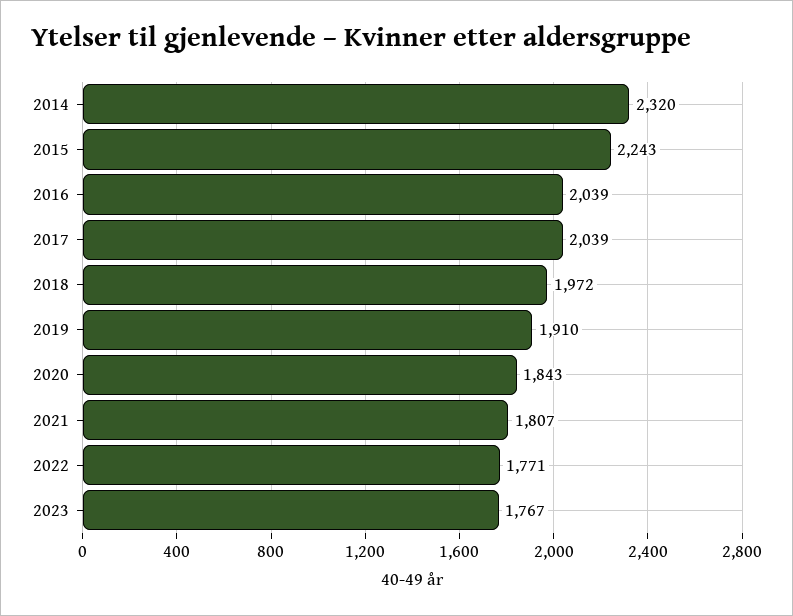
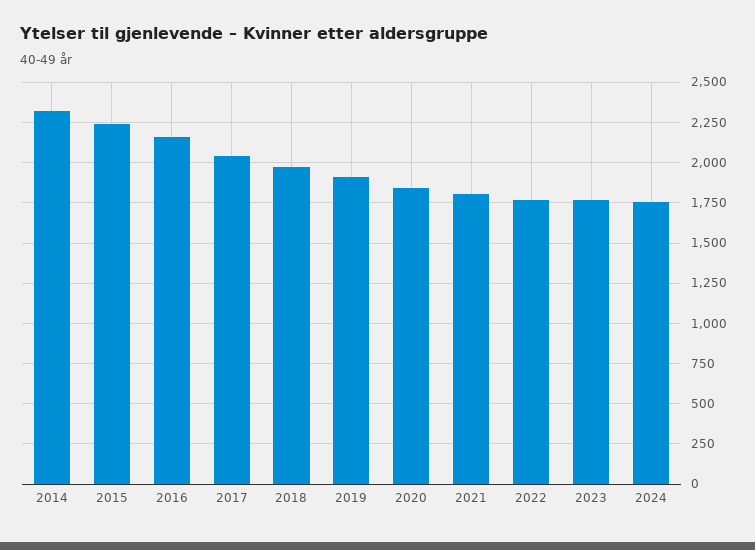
2016: 2039 -> 2150
2024: none -> 1750

